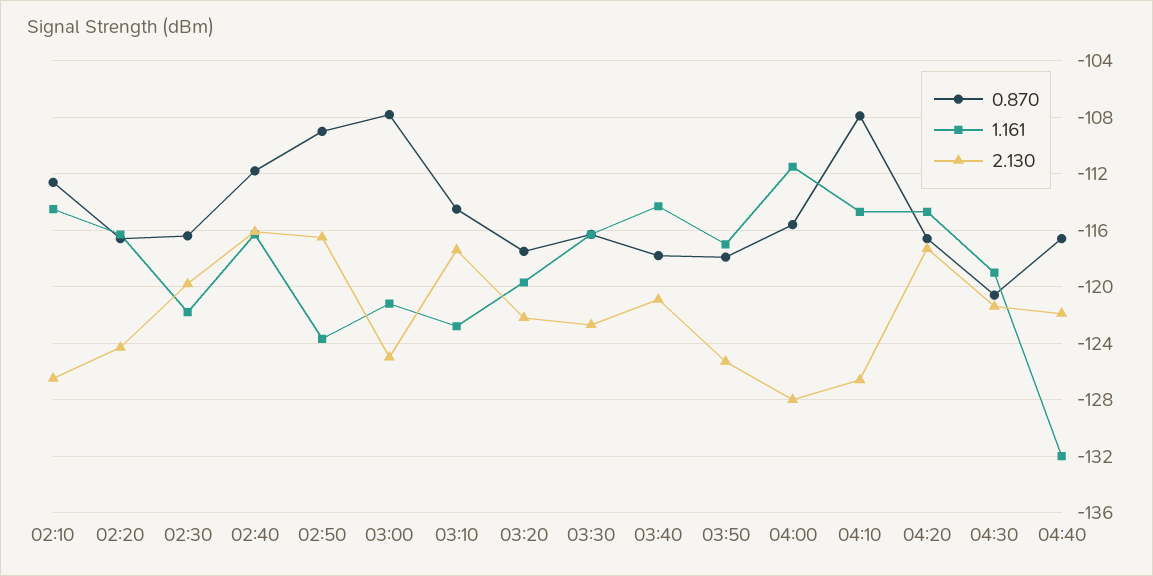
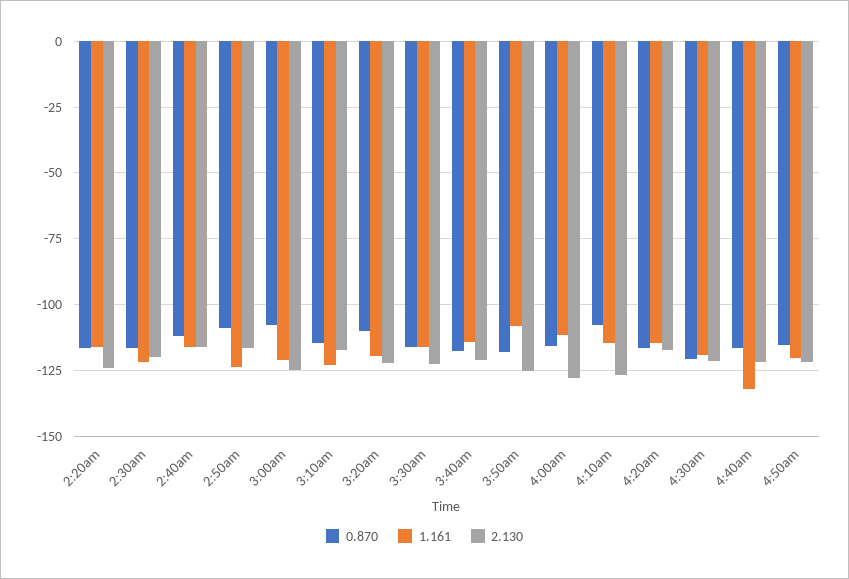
0.870, 02:10: -112.5 -> none
1.161, 02:10: -114.5 -> none
2.130, 02:10: -126.5 -> none
0.870, 03:20: -117.5 -> -110
1.161, 03:50: -117 -> -107.5
0.870, 4:50am: none -> -115
1.161, 4:50am: none -> -120
2.130, 4:50am: none -> -122.5

